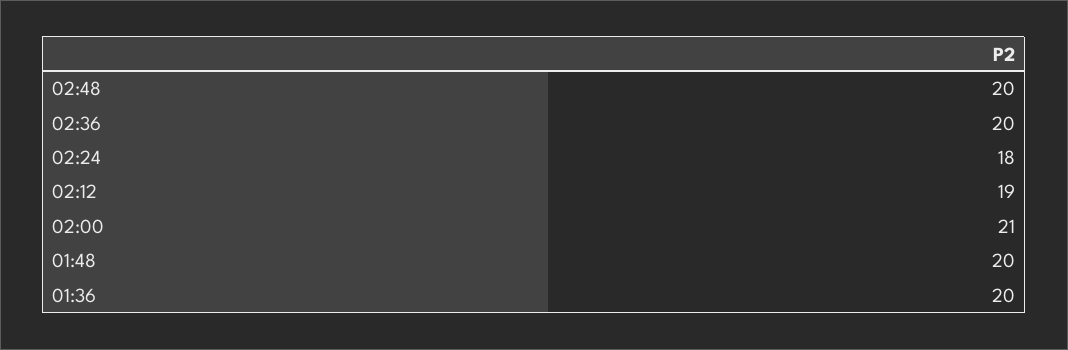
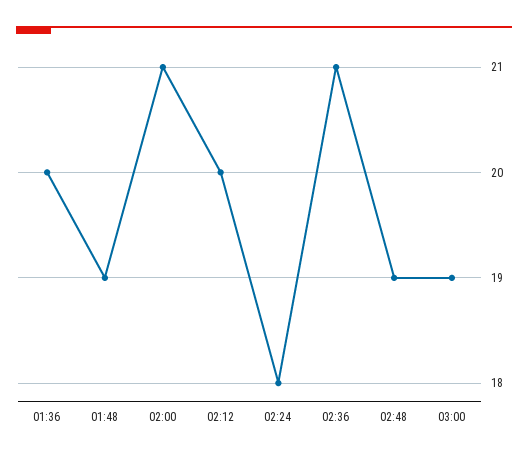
02:48: 20 -> 19
02:36: 20 -> 21
02:12: 19 -> 20
01:48: 20 -> 19
03:00: none -> 19

